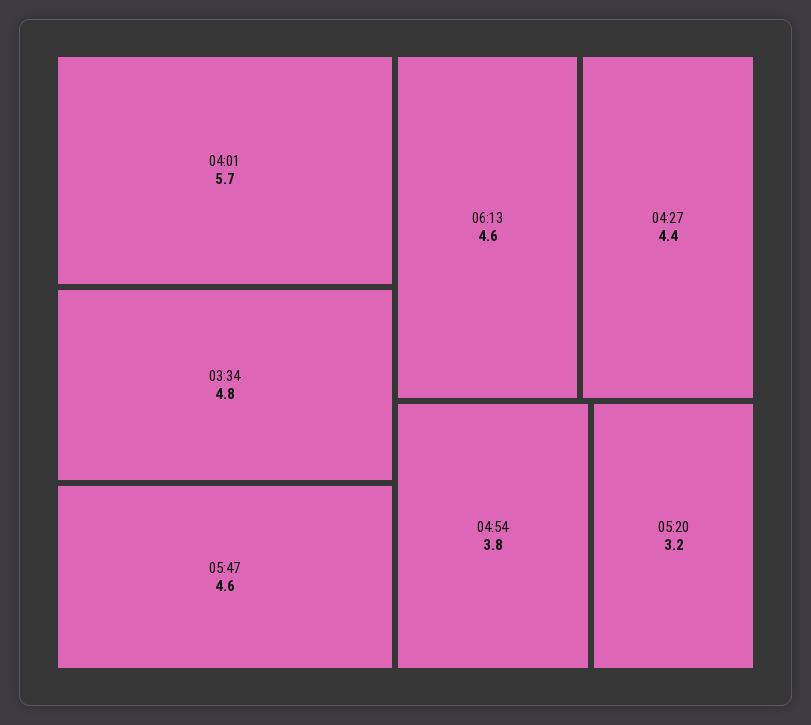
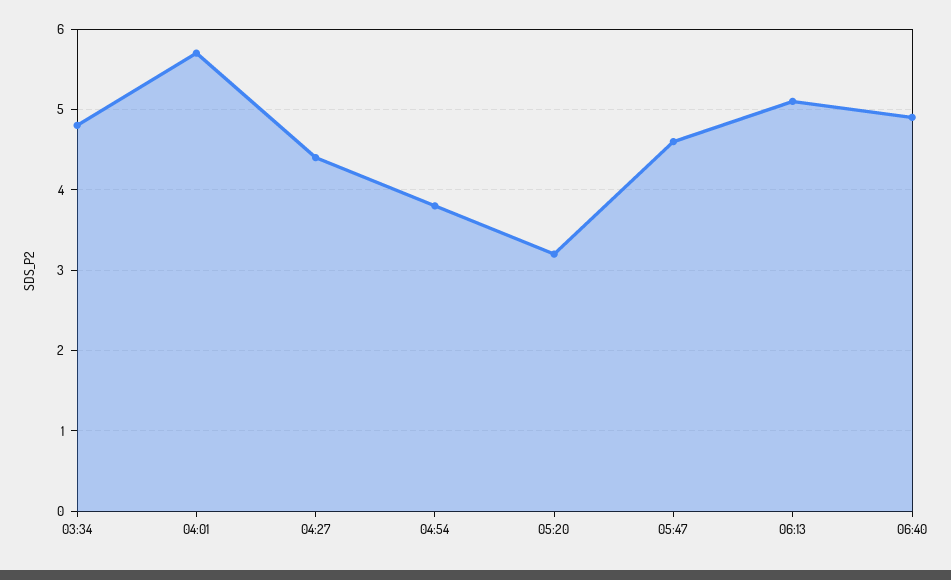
06:13: 4.6 -> 5.1
06:40: none -> 4.9

